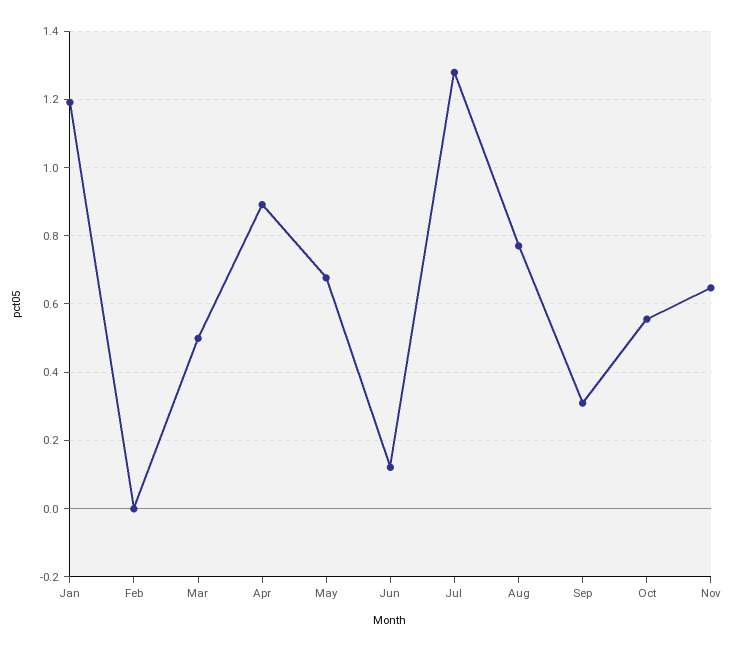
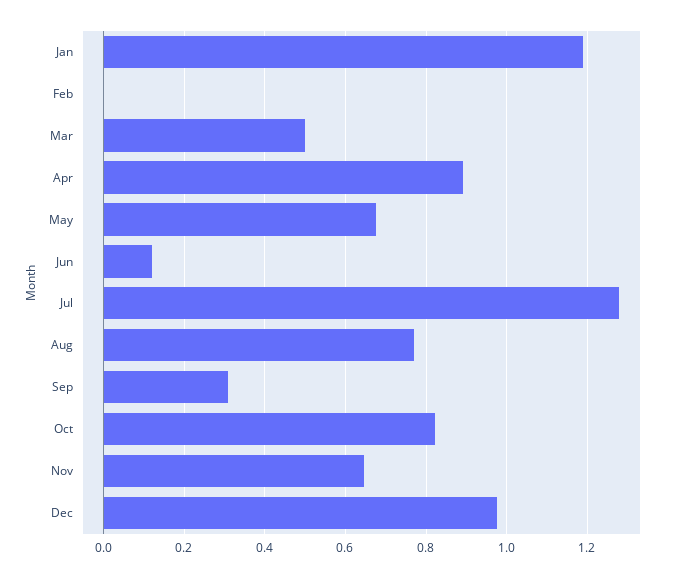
Oct: 0.56 -> 0.82
Dec: none -> 0.98

